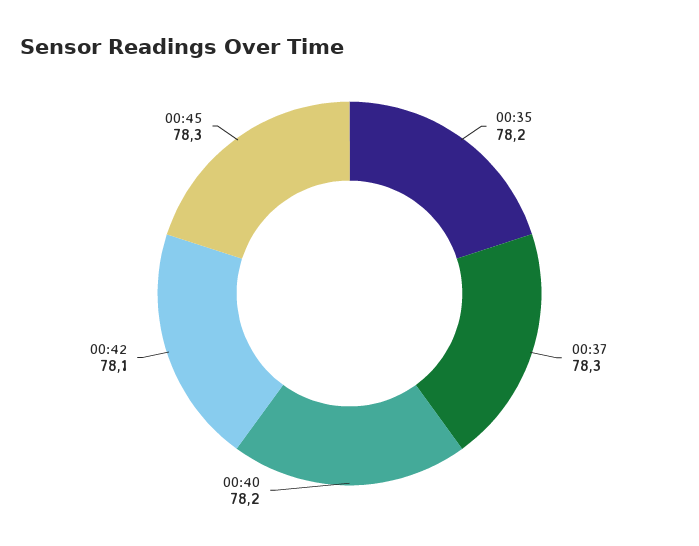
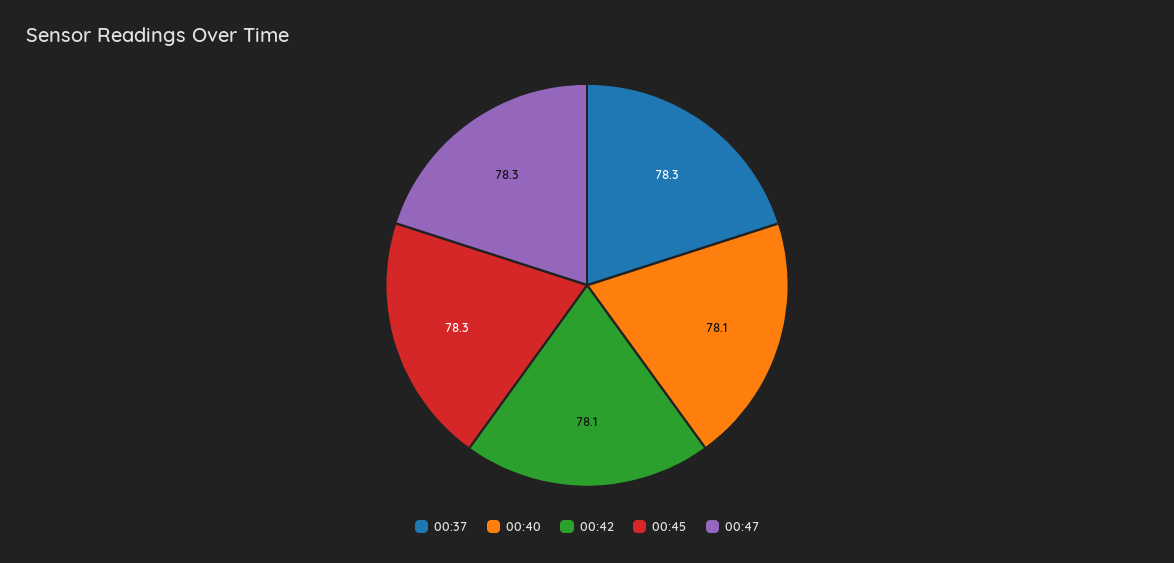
00:35: 78.2 -> none
00:40: 78.2 -> 78.1
00:47: none -> 78.3

